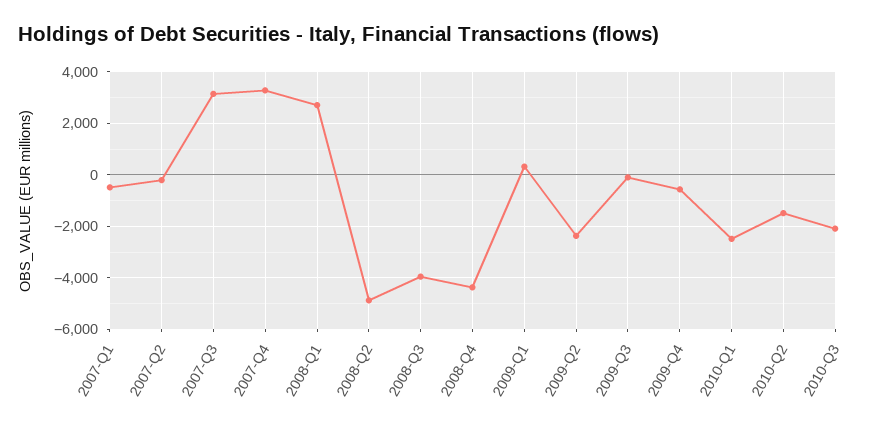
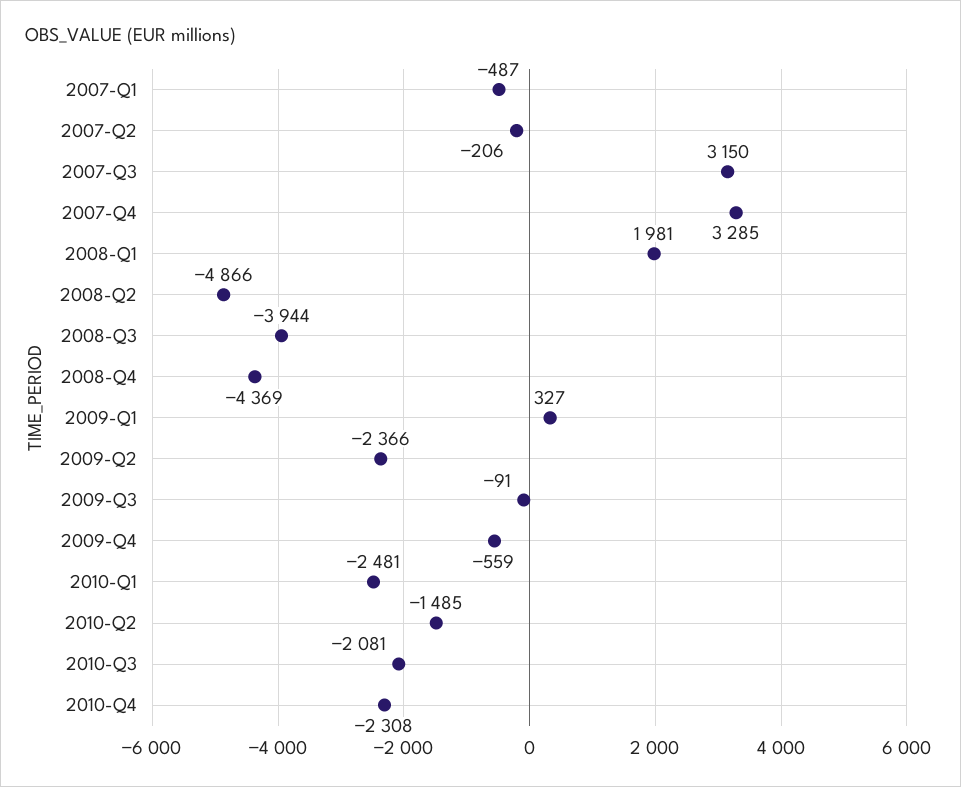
2008-Q1: 2750 -> 1981
2010-Q4: none -> -2308

